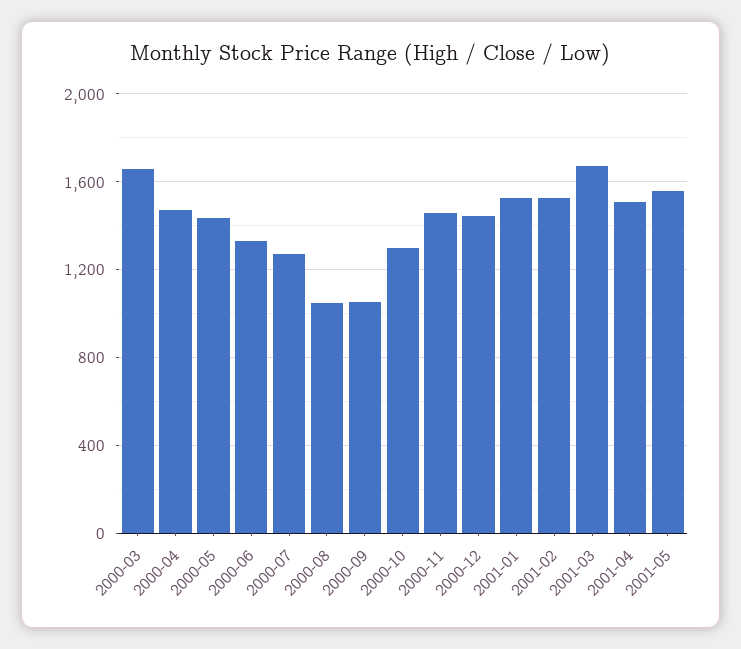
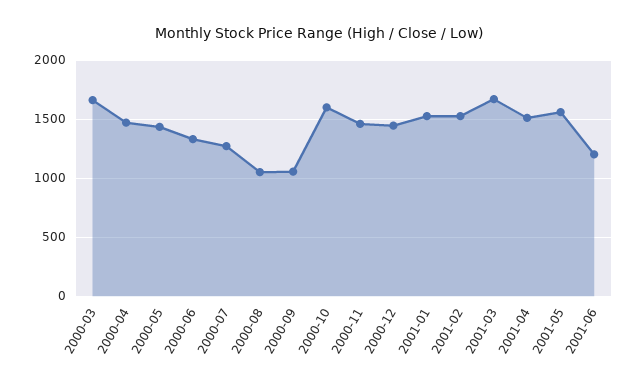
2000-10: 1300 -> 1600
2001-06: none -> 1200

